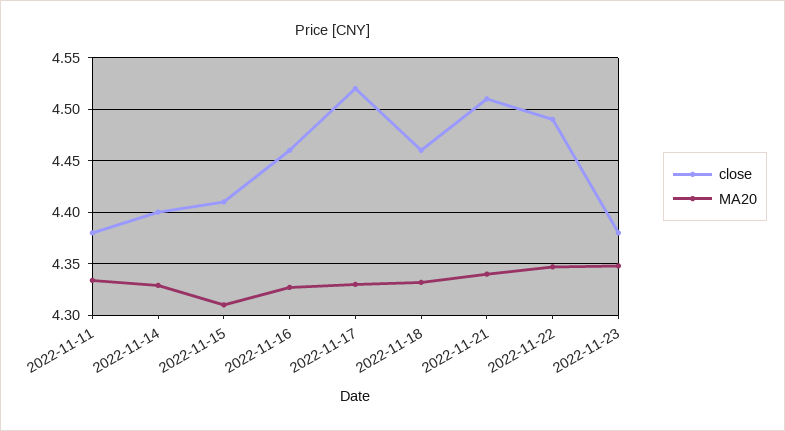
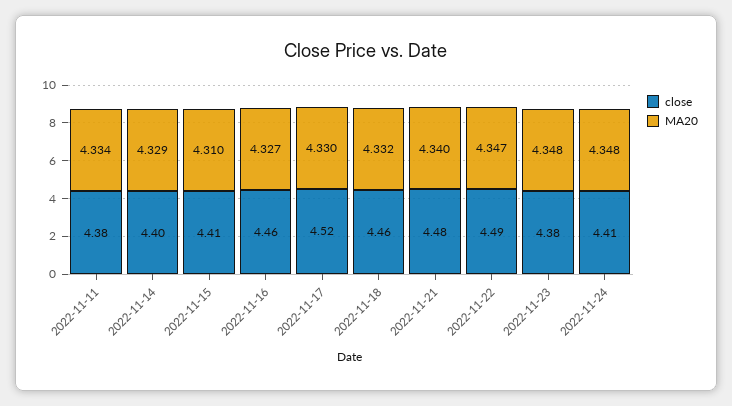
close, 2022-11-21: 4.51 -> 4.48
close, 2022-11-24: none -> 4.41
MA20, 2022-11-24: none -> 4.348

